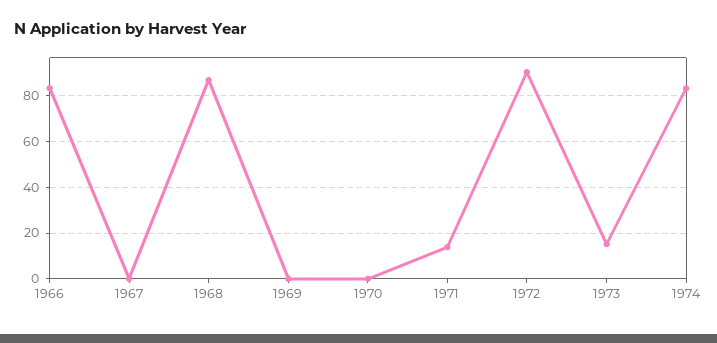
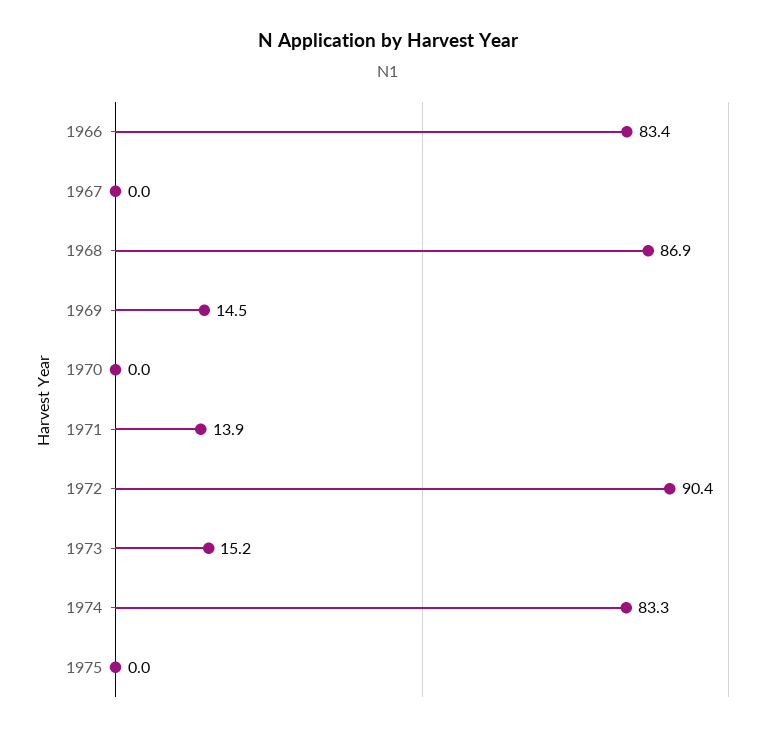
1969: 0 -> 14.5
1975: none -> 0

